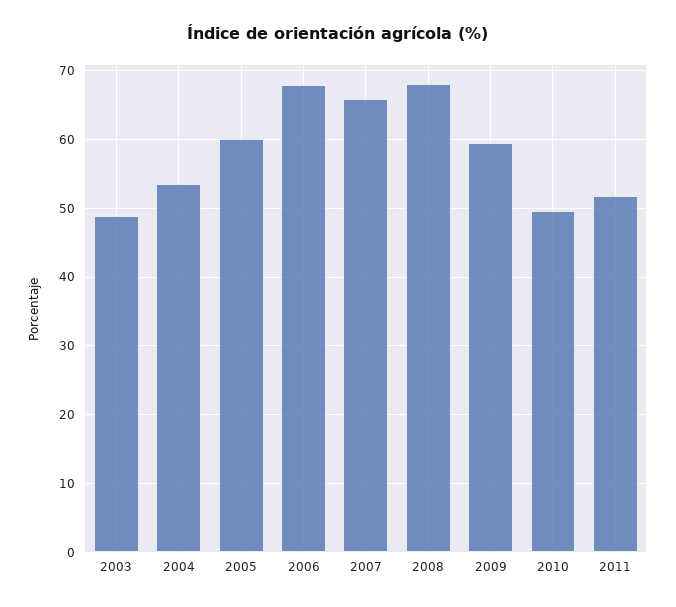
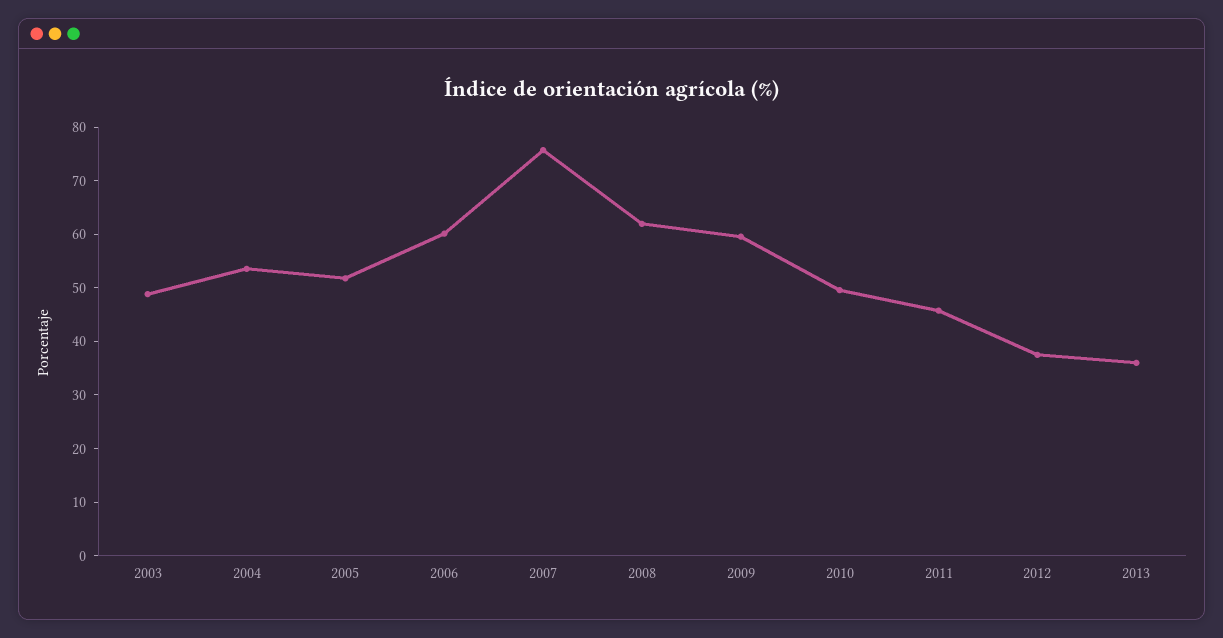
2005: 60 -> 52
2006: 68 -> 60
2007: 66 -> 76
2008: 68 -> 62
2011: 52 -> 46
2012: none -> 38
2013: none -> 36

